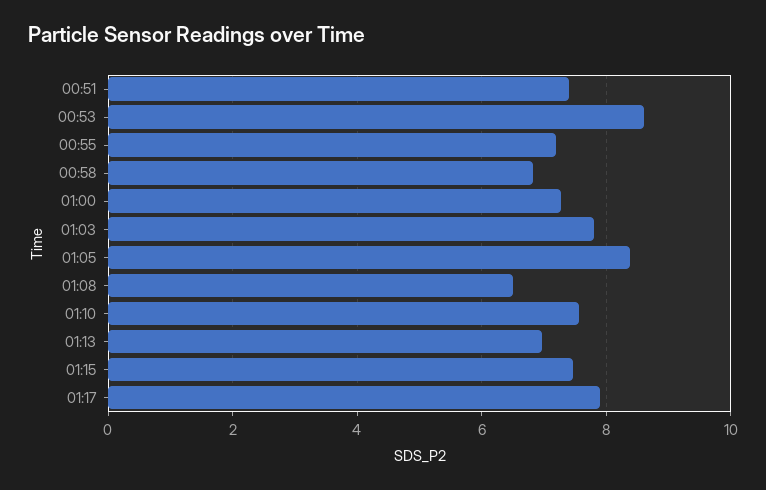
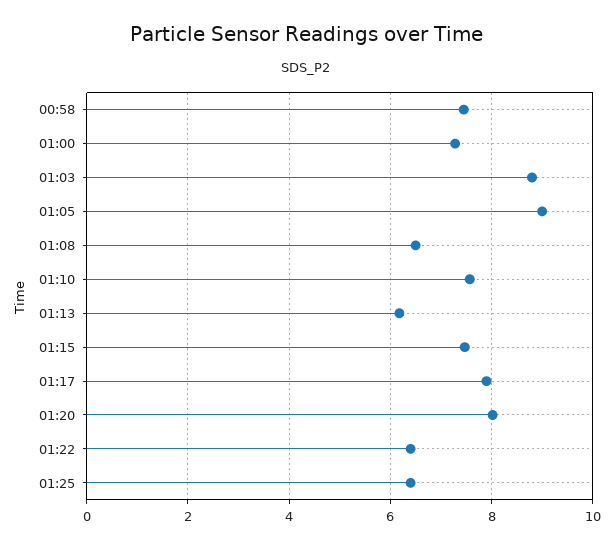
00:51: 7.4 -> none
00:53: 8.6 -> none
00:55: 7.2 -> none
00:58: 6.8 -> 7.4
01:03: 7.8 -> 8.8
01:05: 8.4 -> 9
01:13: 7 -> 6.2
01:20: none -> 8
01:22: none -> 6.4
01:25: none -> 6.4

